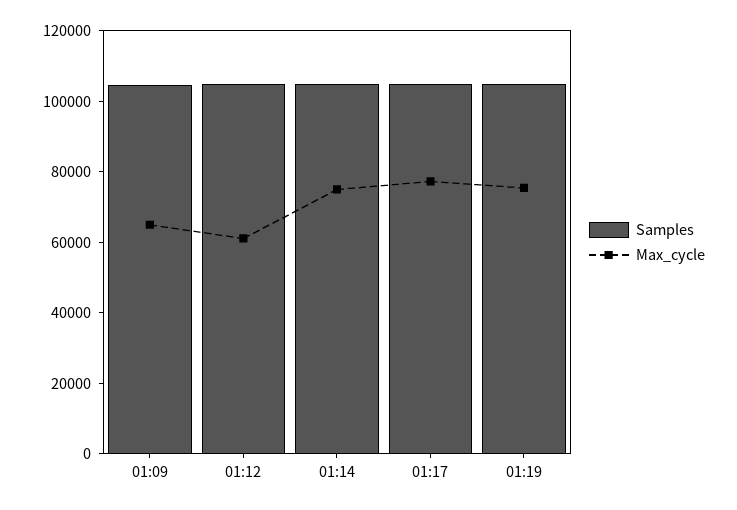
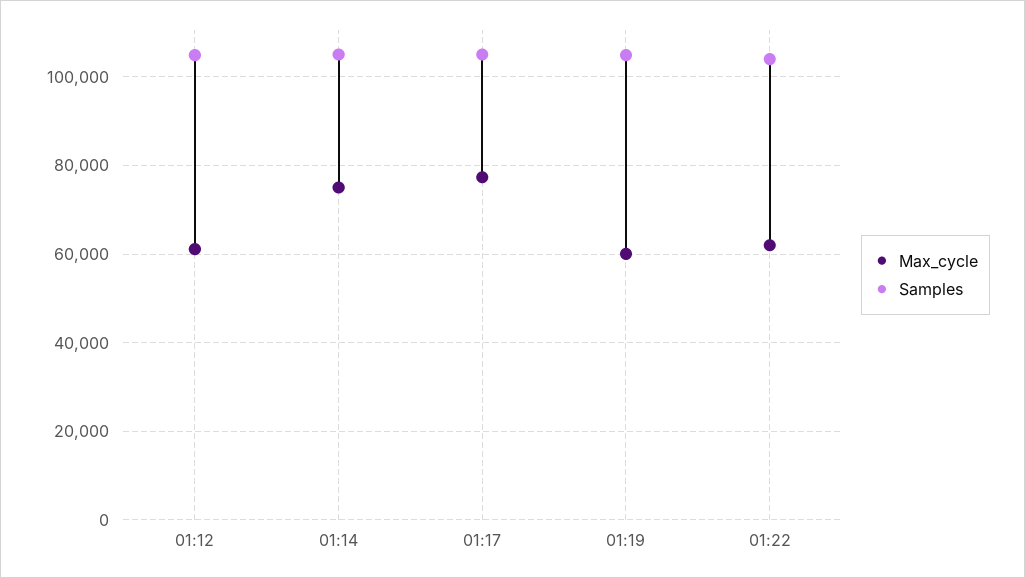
Samples, 01:09: 105000 -> none
Max_cycle, 01:09: 65000 -> none
Max_cycle, 01:19: 75000 -> 60000
Max_cycle, 01:22: none -> 62000
Samples, 01:22: none -> 104000

